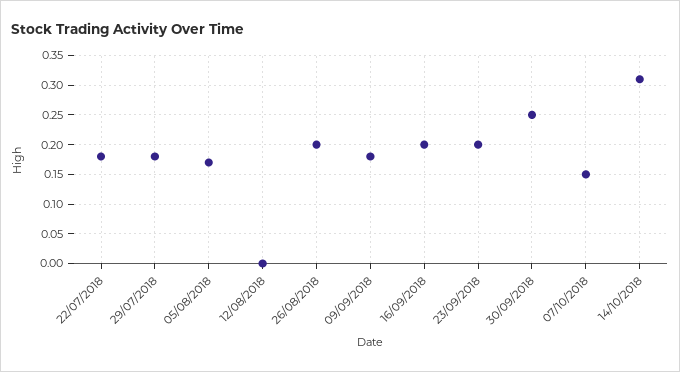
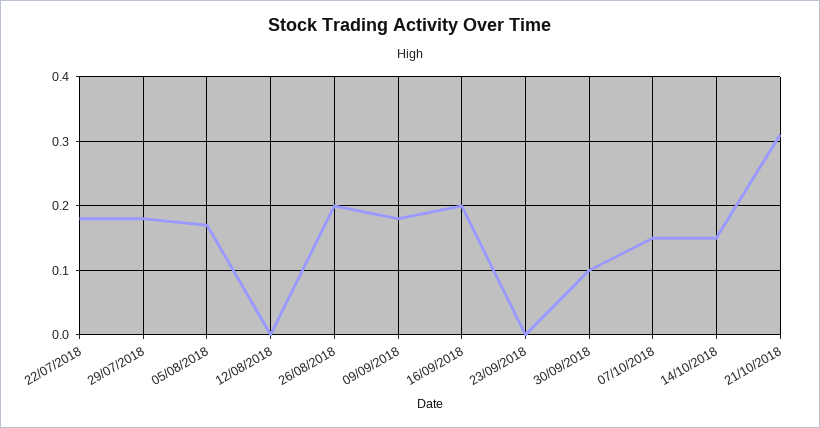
23/09/2018: 0.2 -> 0
30/09/2018: 0.25 -> 0.1
14/10/2018: 0.3 -> 0.15
21/10/2018: none -> 0.31

